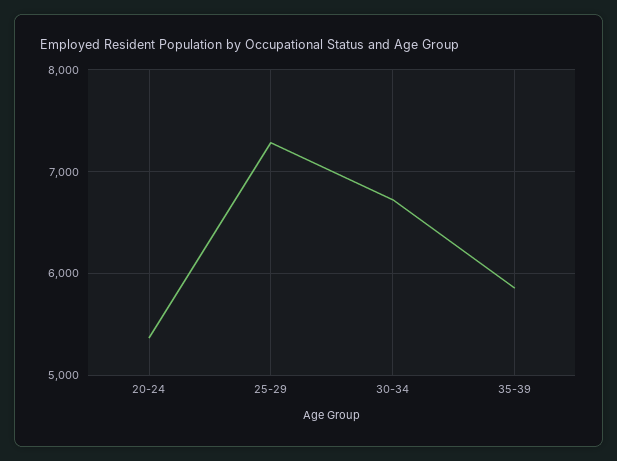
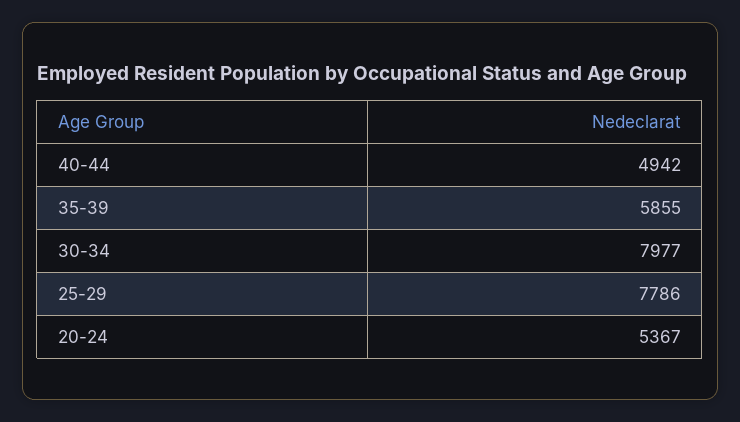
25-29: 7300 -> 7786
30-34: 6700 -> 7977
40-44: none -> 4942

